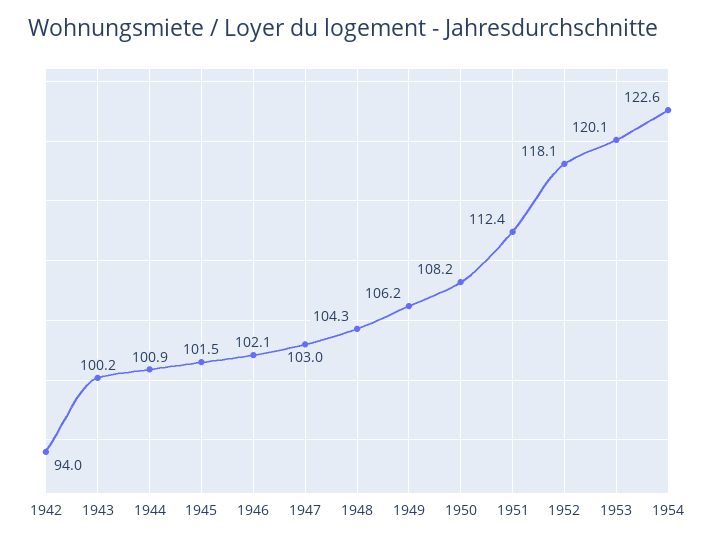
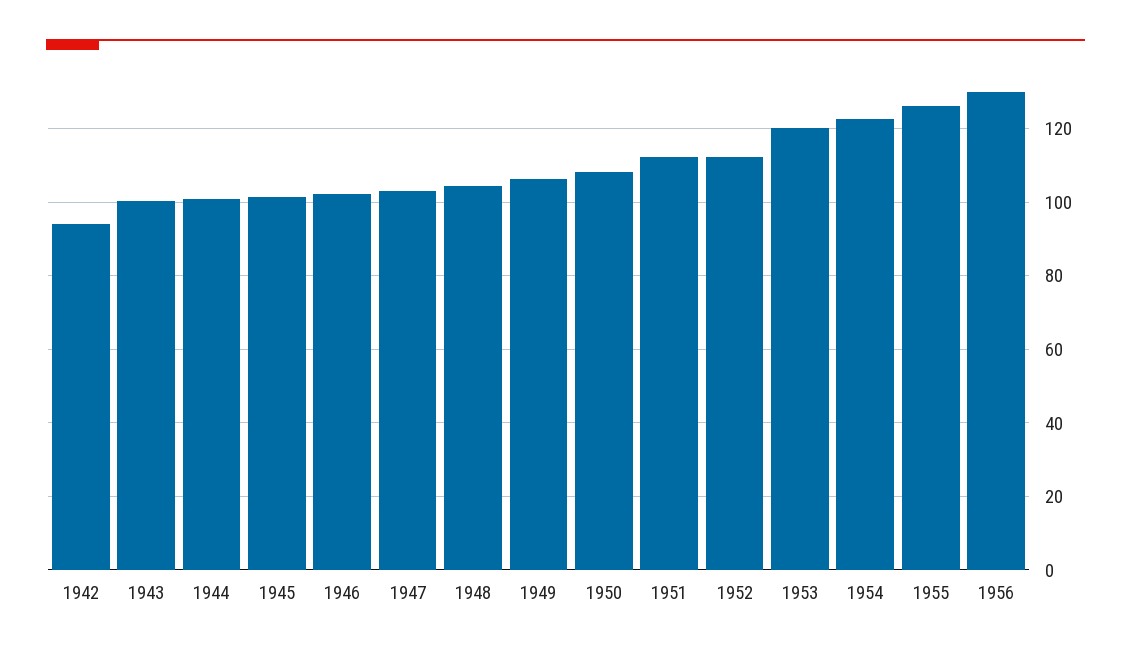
1952: 118.1 -> 112
1955: none -> 126
1956: none -> 130

